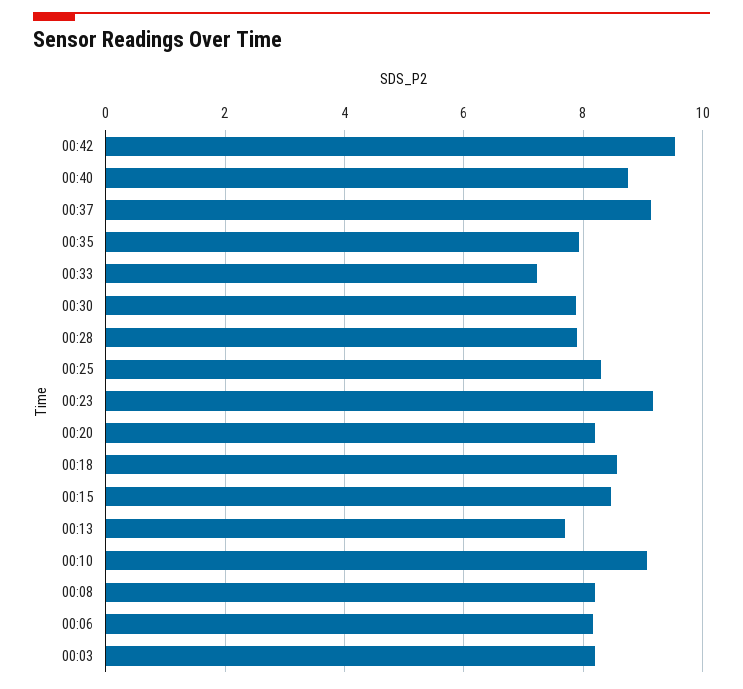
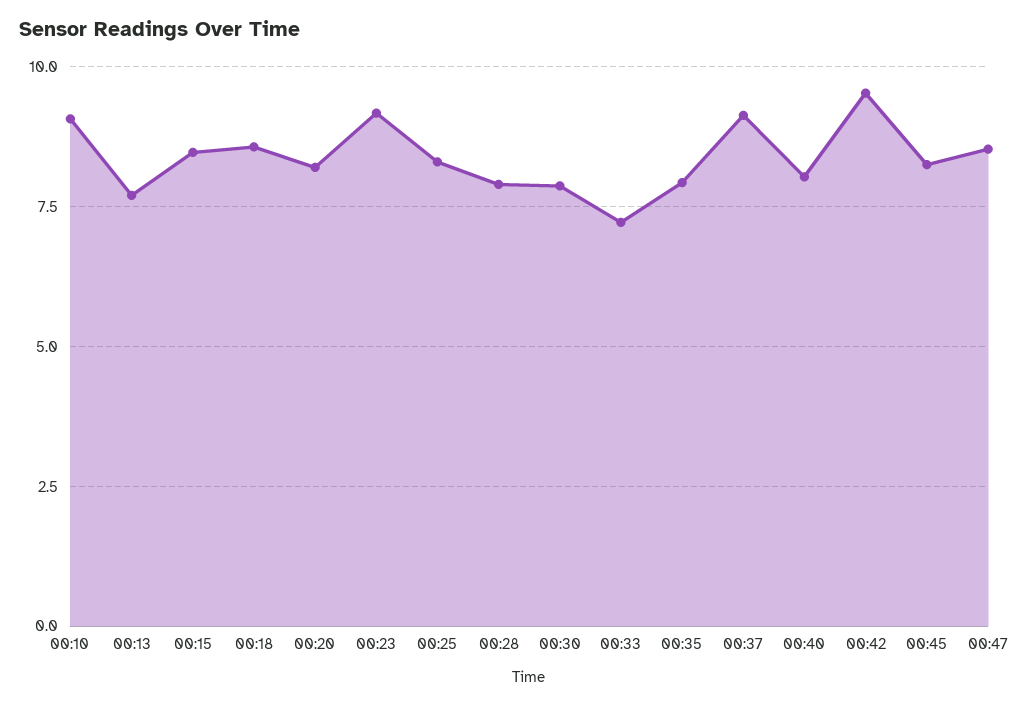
00:40: 8.8 -> 8
00:08: 8.2 -> none
00:06: 8.2 -> none
00:03: 8.2 -> none
00:45: none -> 8.25
00:47: none -> 8.5

